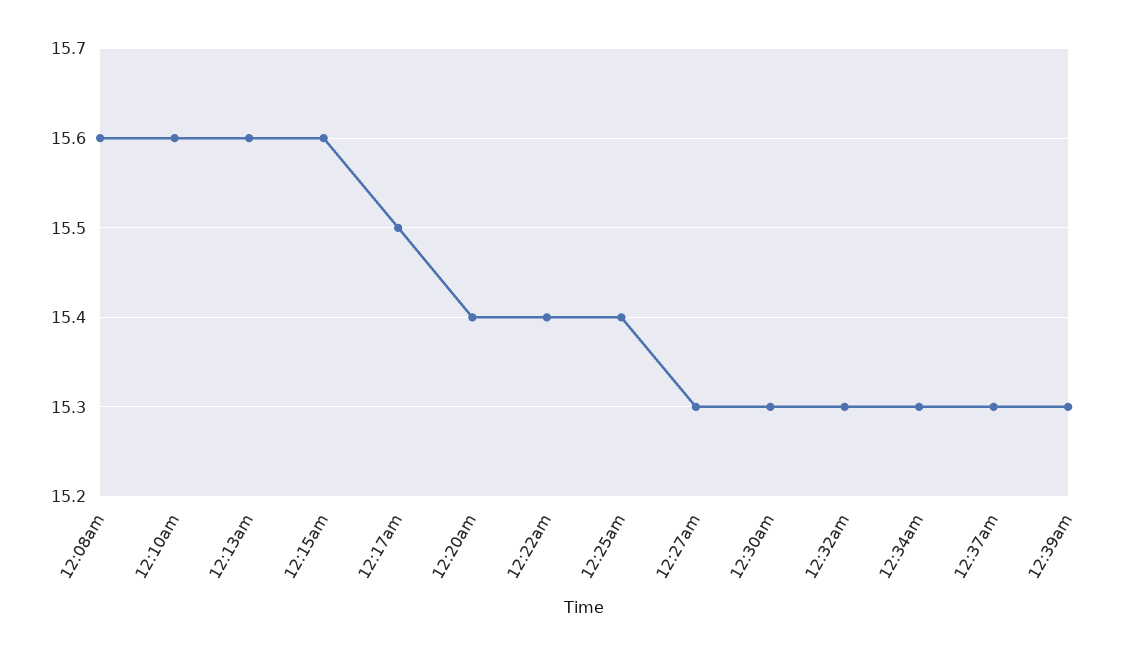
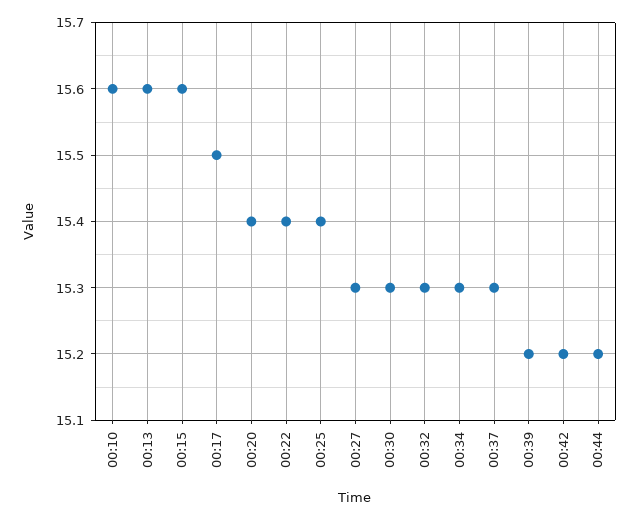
12:08am: 15.6 -> none
12:39am: 15.3 -> 15.2
00:42: none -> 15.2
00:44: none -> 15.2

